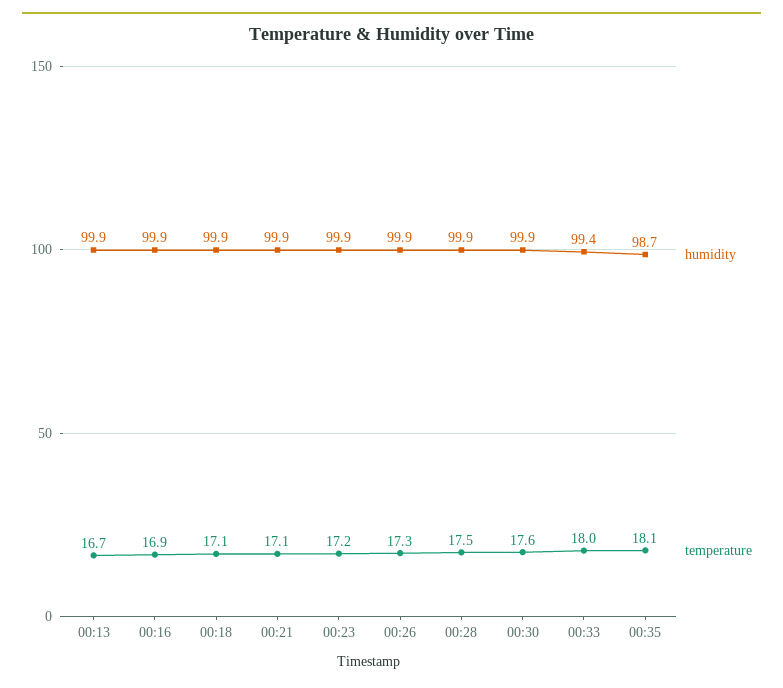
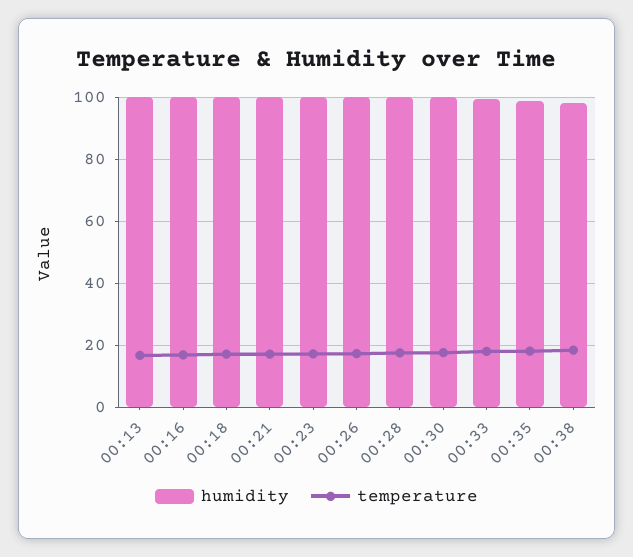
humidity, 00:38: none -> 98
temperature, 00:38: none -> 18

